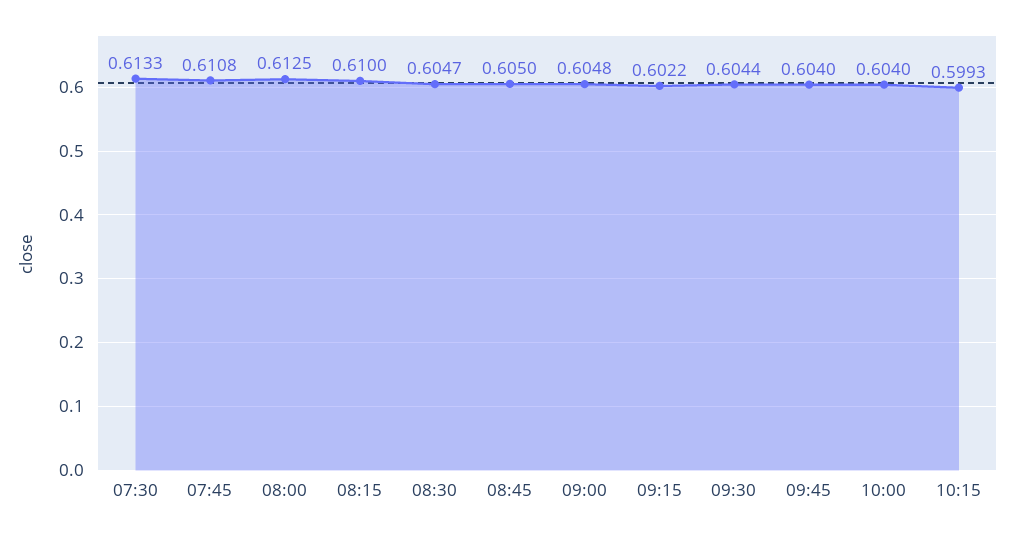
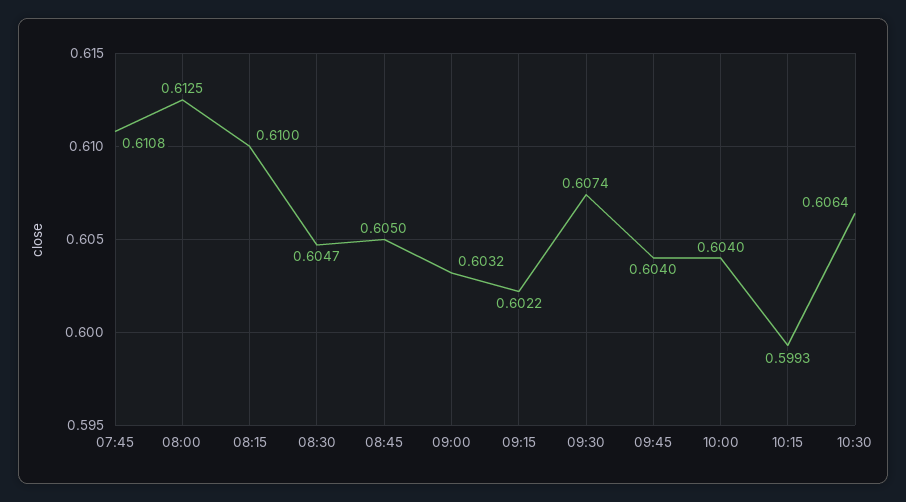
07:30: 0.6133 -> none
09:00: 0.6048 -> 0.6032
09:30: 0.6044 -> 0.6074
10:30: none -> 0.6064

